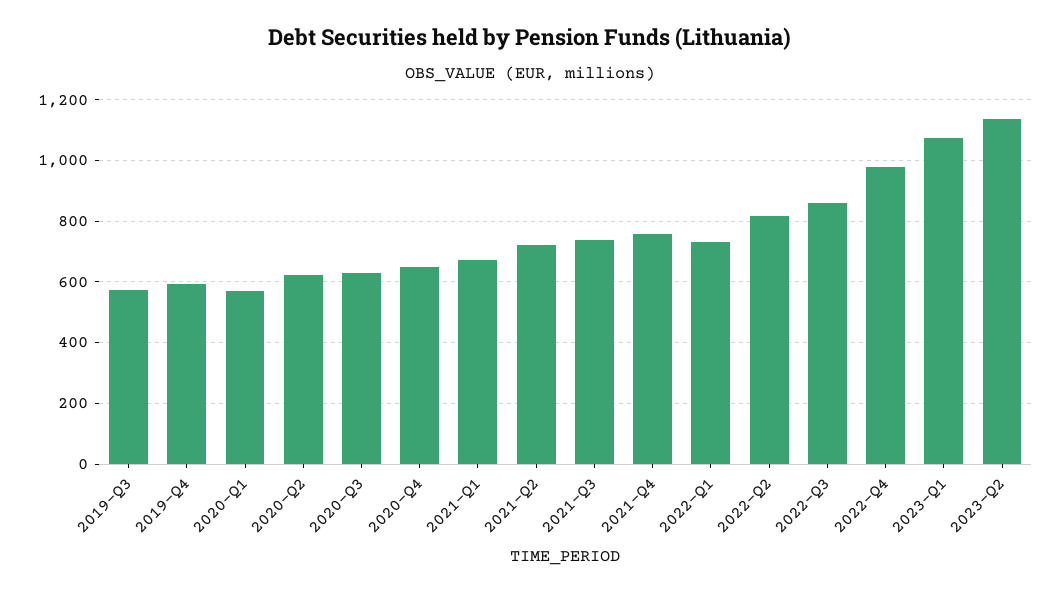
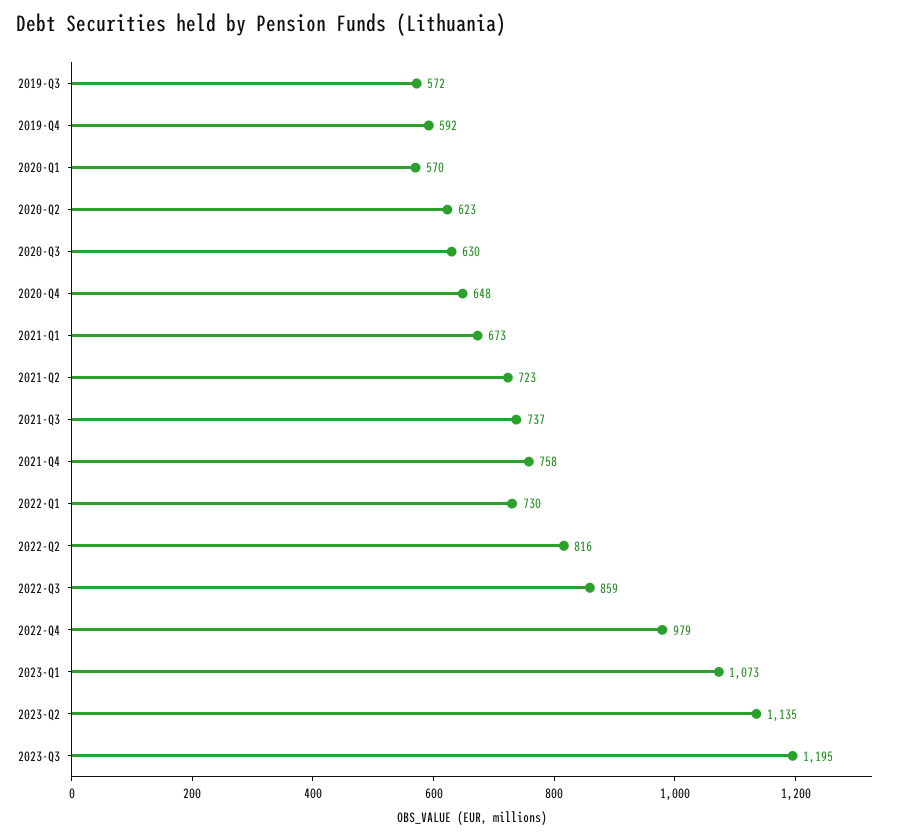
2023-Q3: none -> 1195

